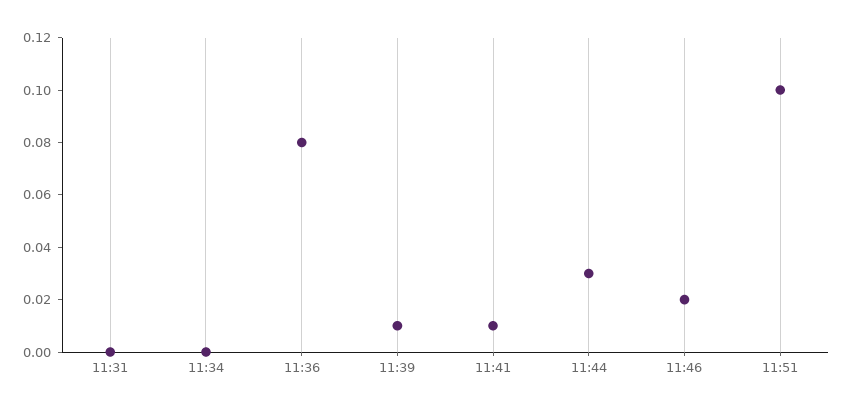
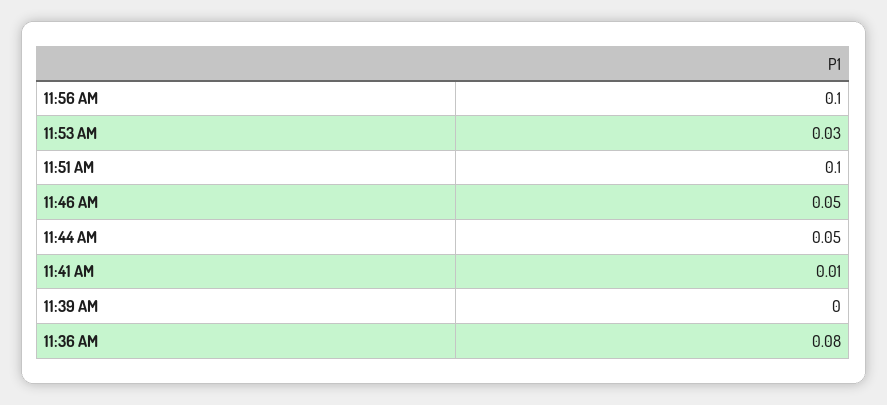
11:31: 0 -> none
11:34: 0 -> none
11:39: 0.01 -> 0
11:44: 0.03 -> 0.05
11:46: 0.02 -> 0.05
11:56 AM: none -> 0.1
11:53 AM: none -> 0.03

